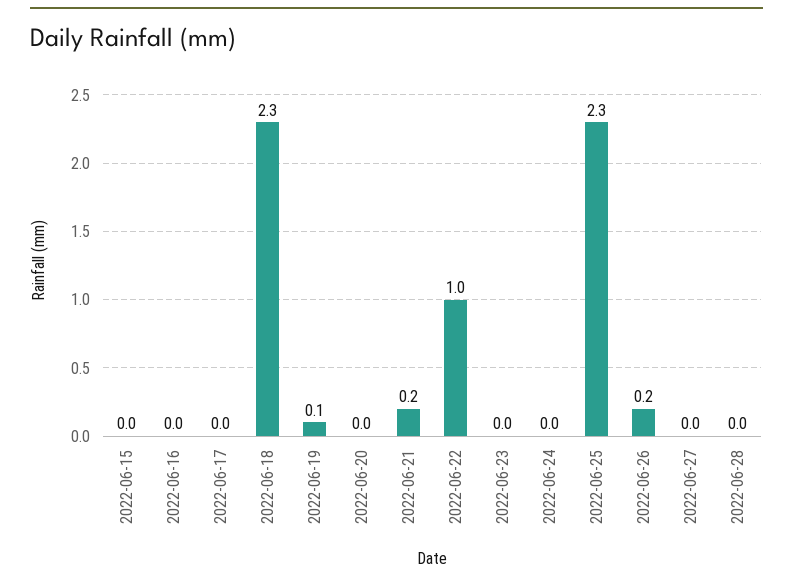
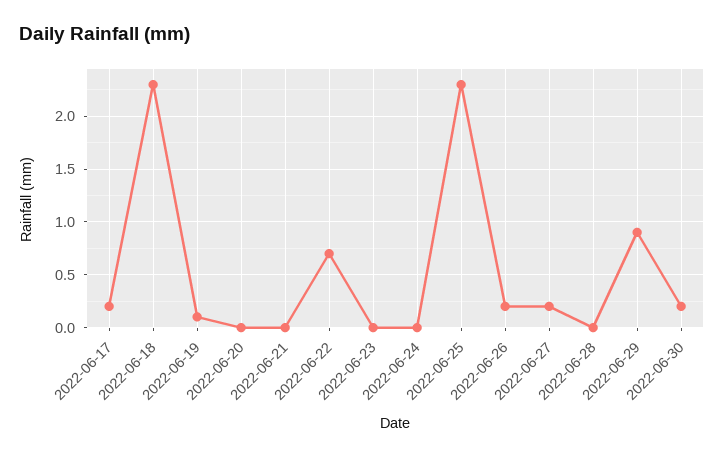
2022-06-15: 0 -> none
2022-06-16: 0 -> none
2022-06-17: 0 -> 0.2
2022-06-21: 0.2 -> 0
2022-06-22: 1 -> 0.7
2022-06-27: 0 -> 0.2
2022-06-29: none -> 0.9
2022-06-30: none -> 0.2

